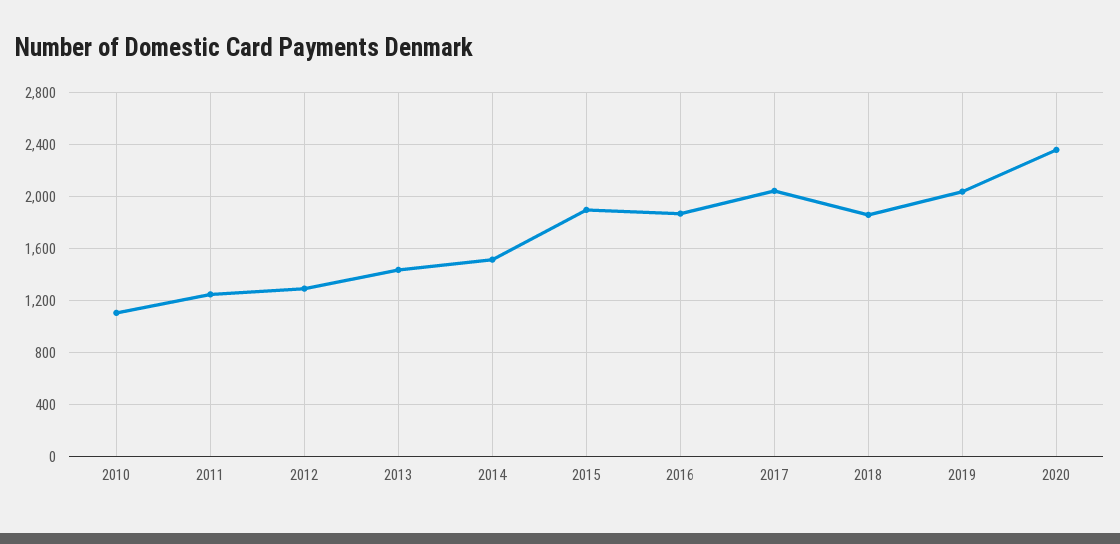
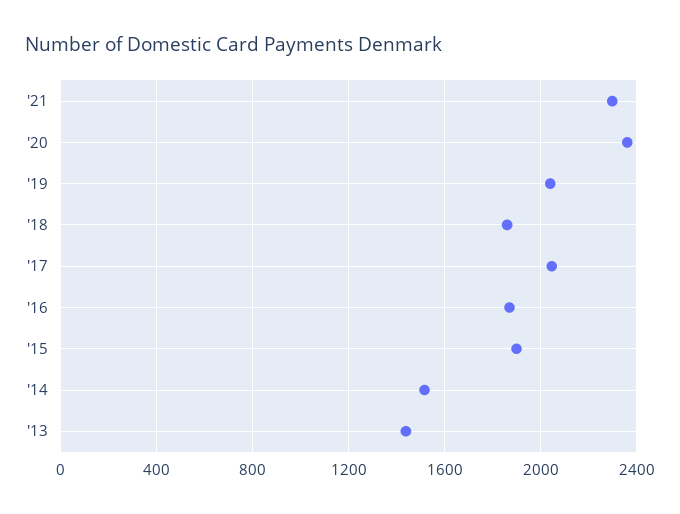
2010: 1100 -> none
2011: 1250 -> none
2012: 1300 -> none
'21: none -> 2300

